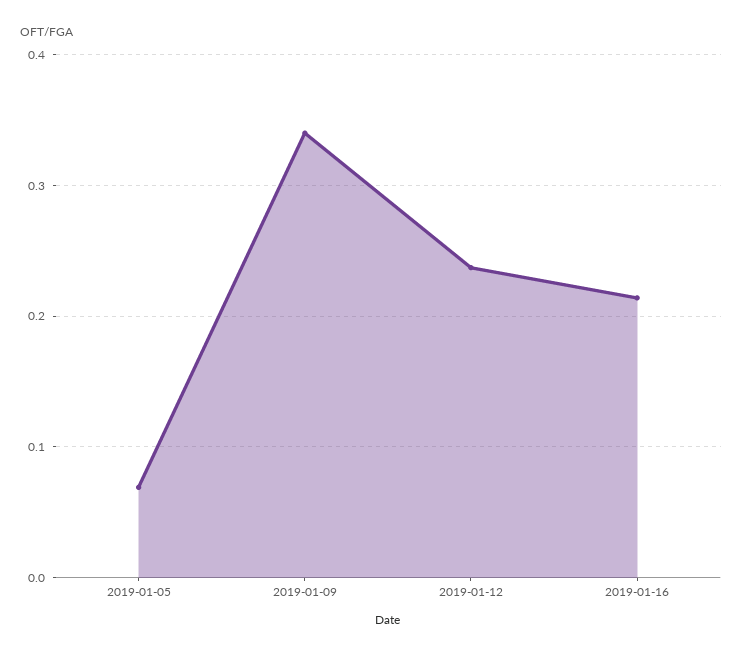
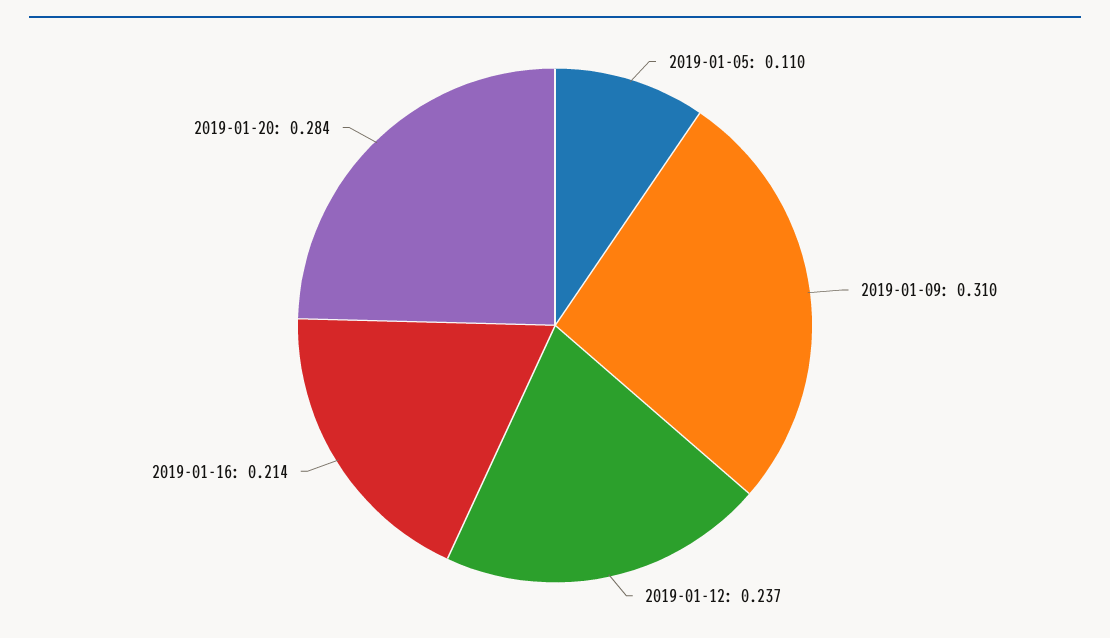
2019-01-05: 0.07 -> 0.11
2019-01-09: 0.34 -> 0.31
2019-01-20: none -> 0.284

